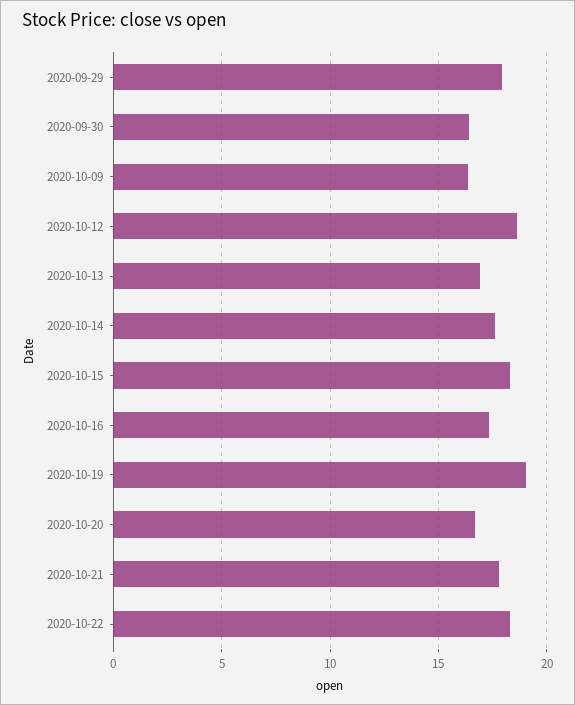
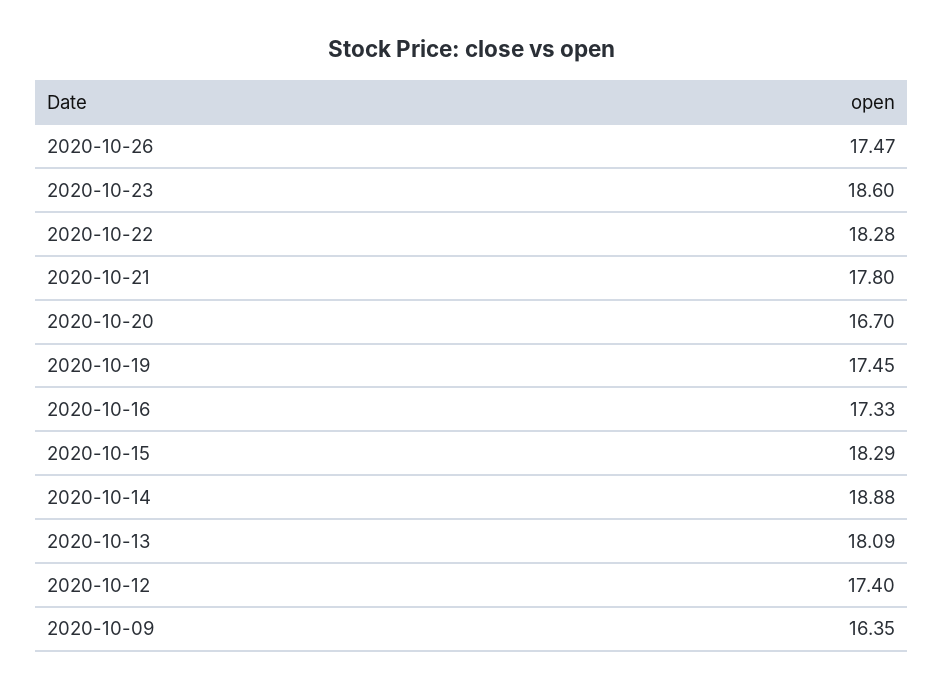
2020-09-29: 18 -> none
2020-09-30: 16.5 -> none
2020-10-12: 18.5 -> 17.4
2020-10-13: 17 -> 18.09
2020-10-14: 17.5 -> 18.88
2020-10-19: 19 -> 17.45
2020-10-26: none -> 17.47
2020-10-23: none -> 18.6

